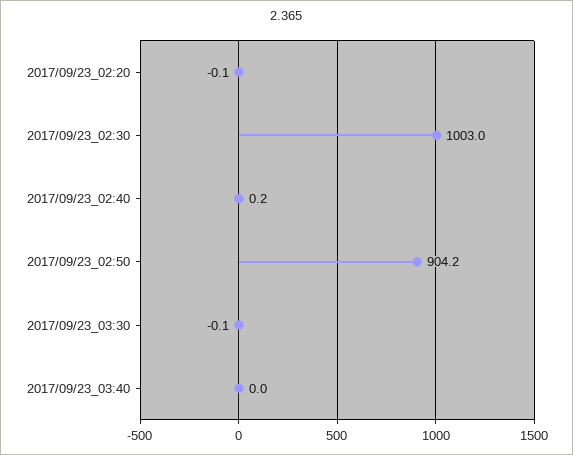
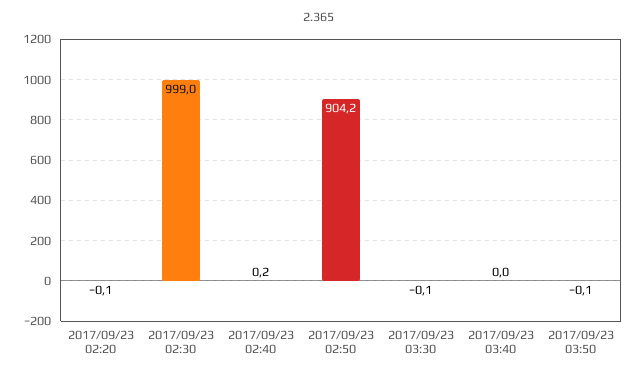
2017/09/23_02:30: 1003 -> 999
2017/09/23 03:50: none -> -0.1

